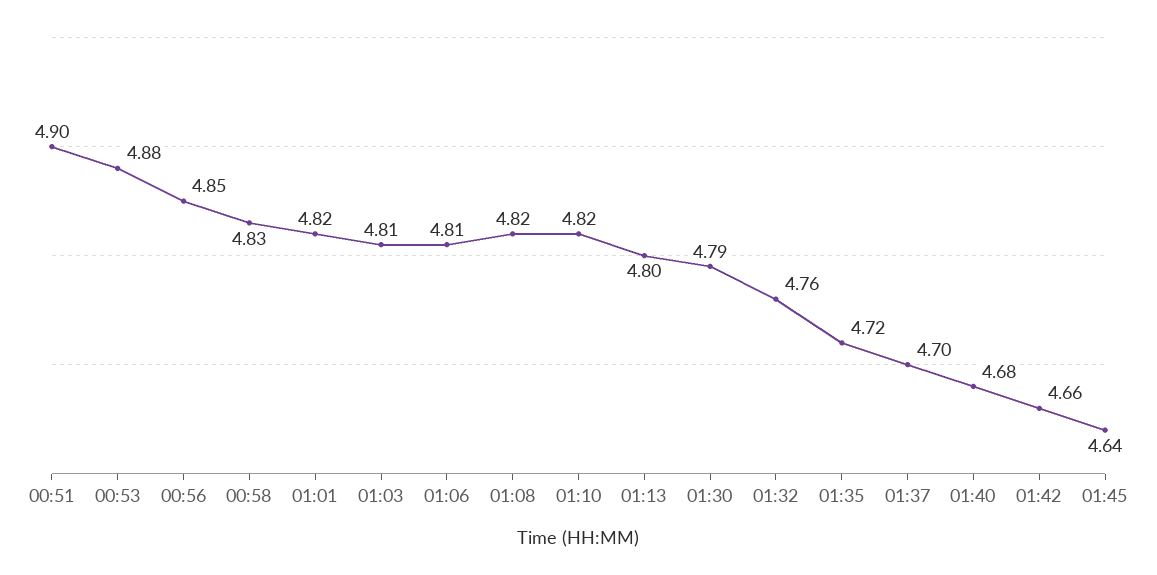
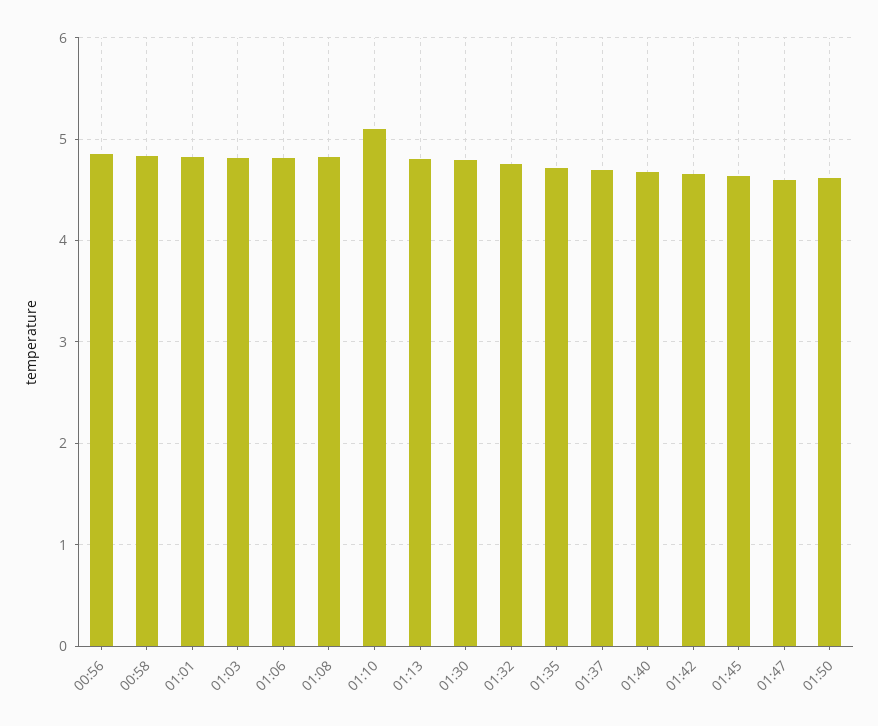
00:51: 4.9 -> none
00:53: 4.88 -> none
01:10: 4.82 -> 5.1
01:47: none -> 4.6
01:50: none -> 4.6

